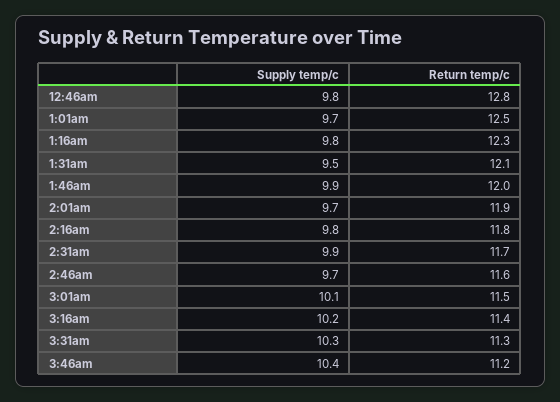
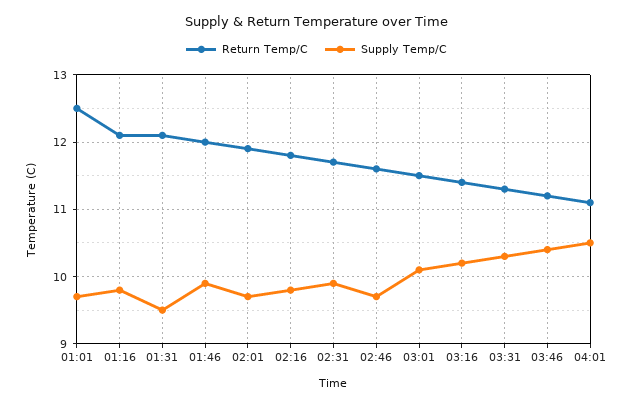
Supply temp/c, 12:46am: 9.8 -> none
Return temp/c, 12:46am: 12.8 -> none
Return temp/c, 1:16am: 12.3 -> 12.1
Return temp/c, 04:01: none -> 11.1
Supply temp/c, 04:01: none -> 10.5

